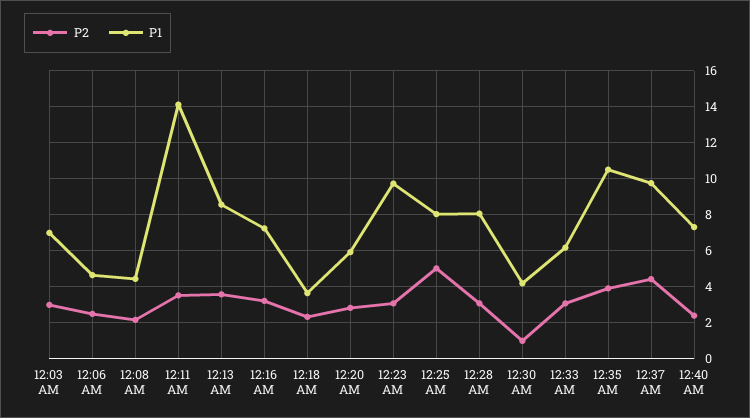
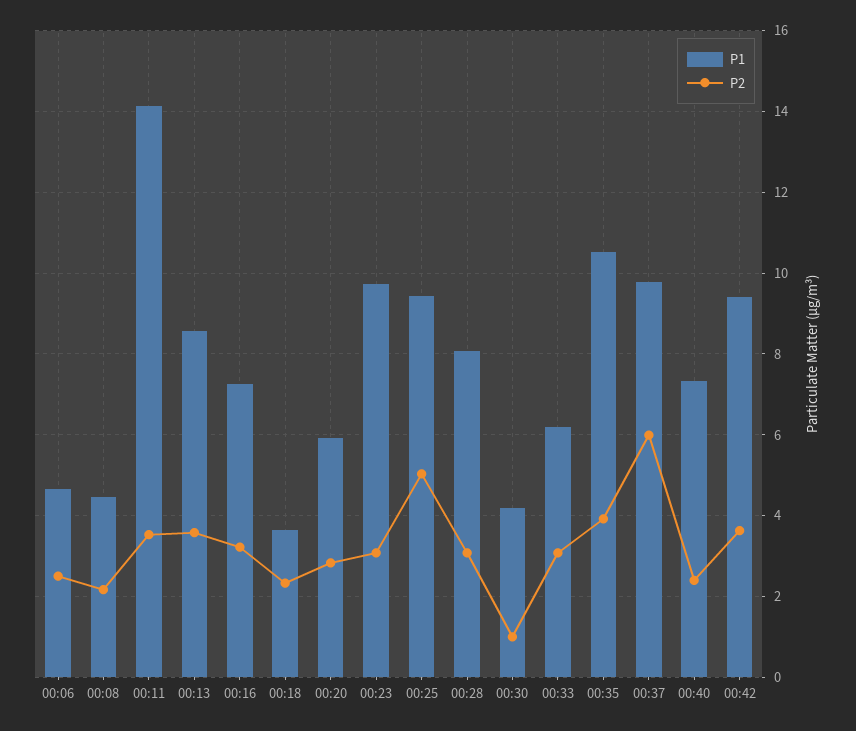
P2, 12:03 AM: 3 -> none
P1, 12:03 AM: 7 -> none
P1, 12:25 AM: 8 -> 9.4
P2, 12:37 AM: 4.5 -> 6
P1, 00:42: none -> 9.4
P2, 00:42: none -> 3.6

